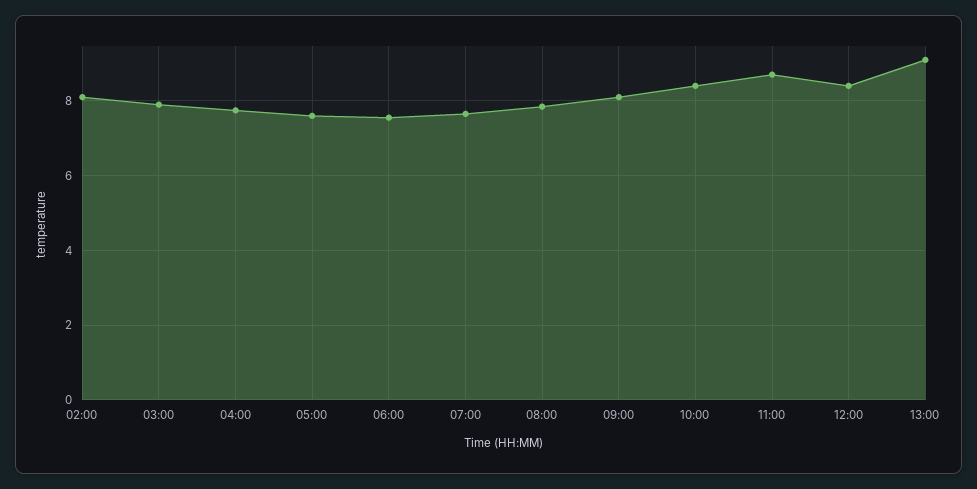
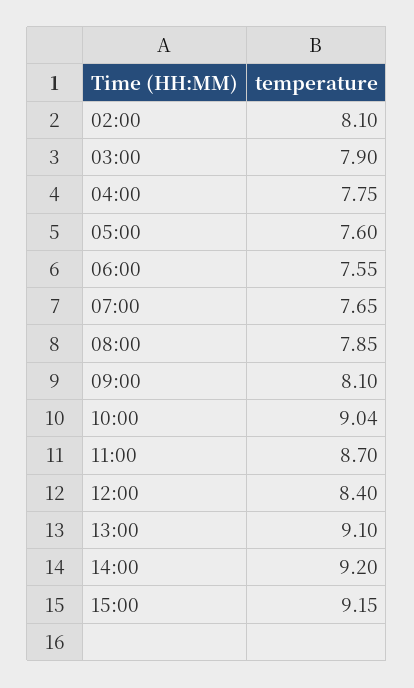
10:00: 8.4 -> 9.04
14:00: none -> 9.2
15:00: none -> 9.15

